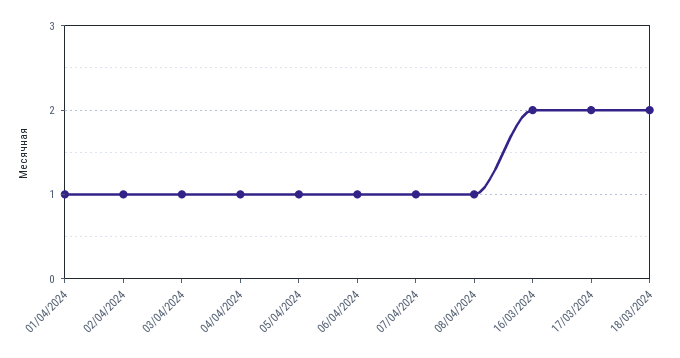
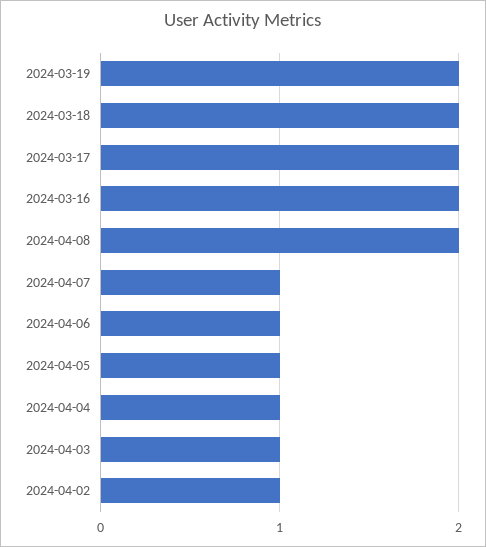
01/04/2024: 1 -> none
08/04/2024: 1 -> 2
2024-03-19: none -> 2

